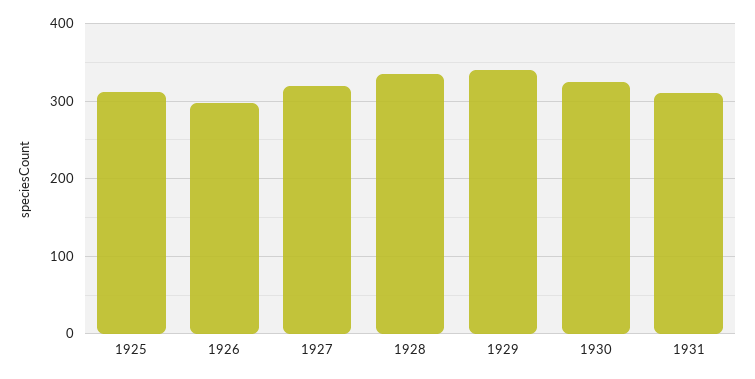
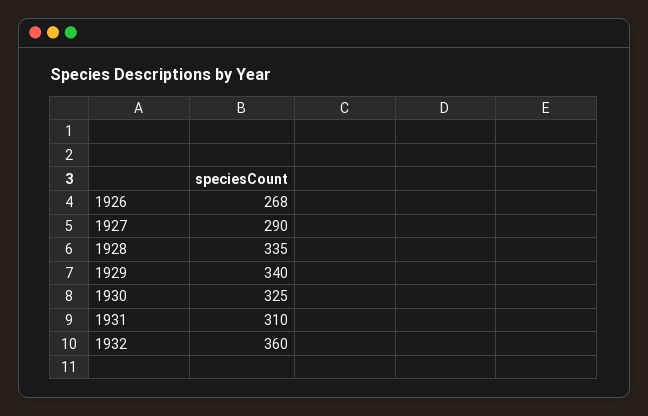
1925: 310 -> none
1926: 300 -> 268
1927: 320 -> 290
1932: none -> 360

